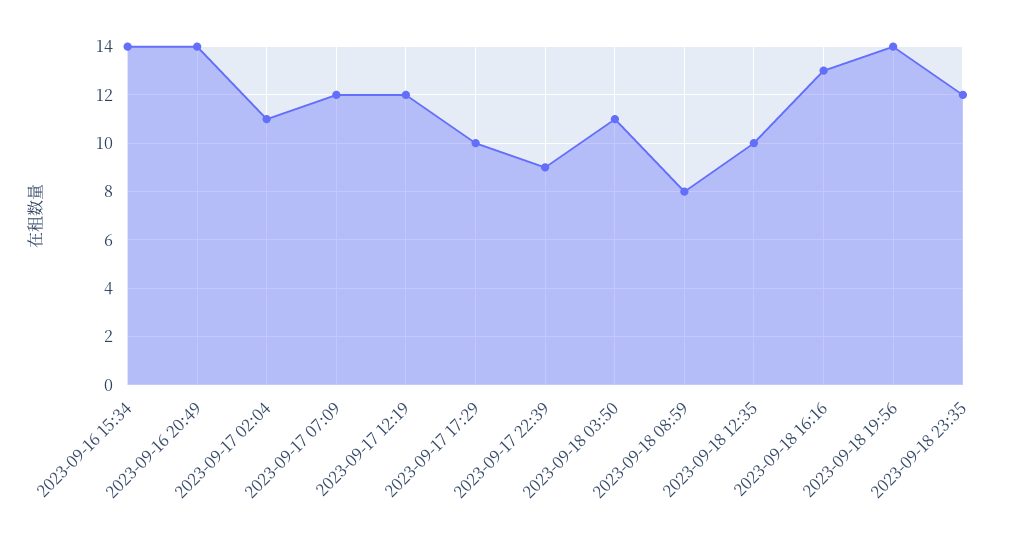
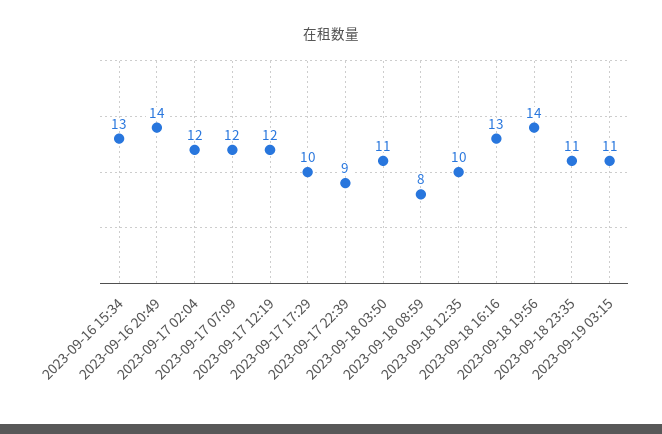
2023-09-16 15:34: 14 -> 13
2023-09-17 02:04: 11 -> 12
2023-09-18 23:35: 12 -> 11
2023-09-19 03:15: none -> 11

